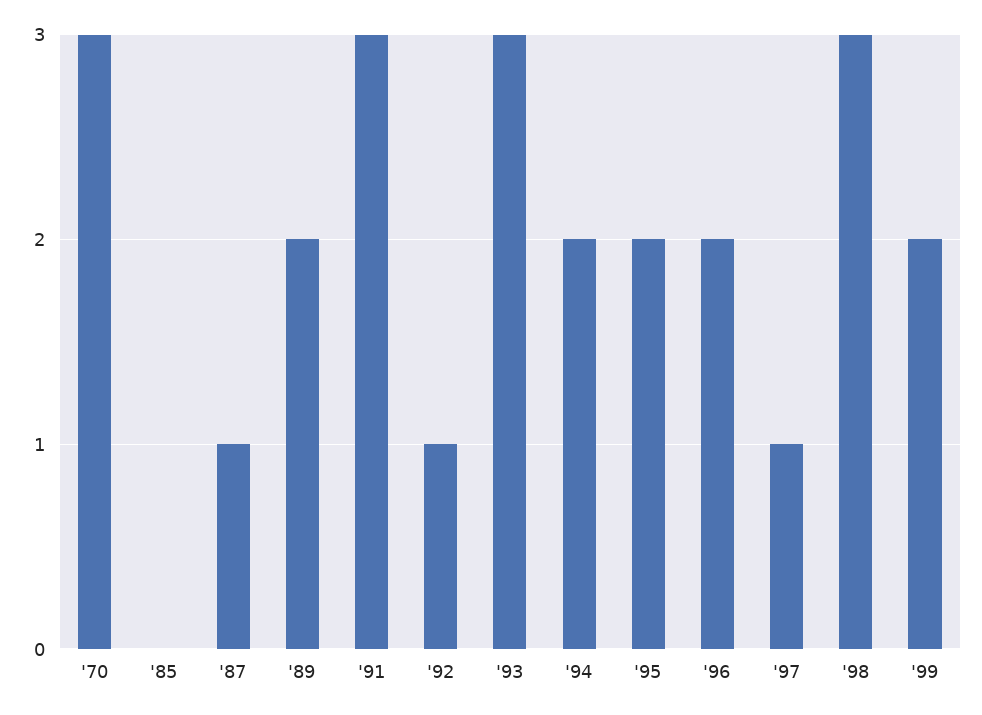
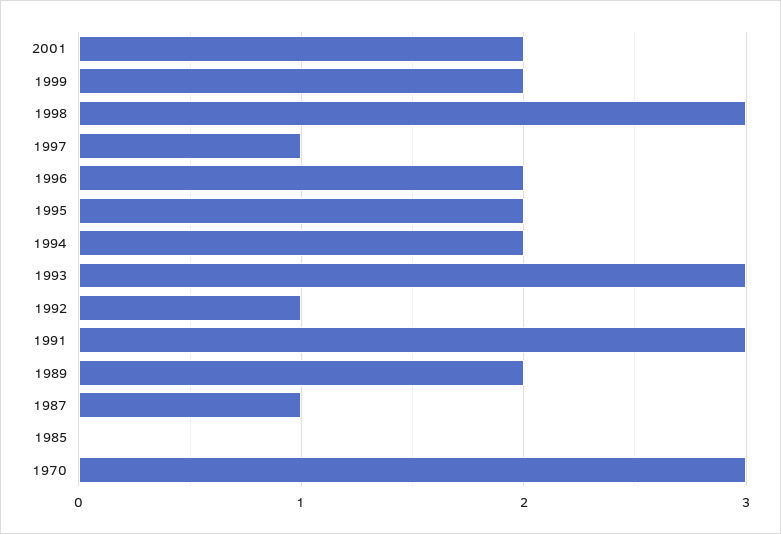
2001: none -> 2

